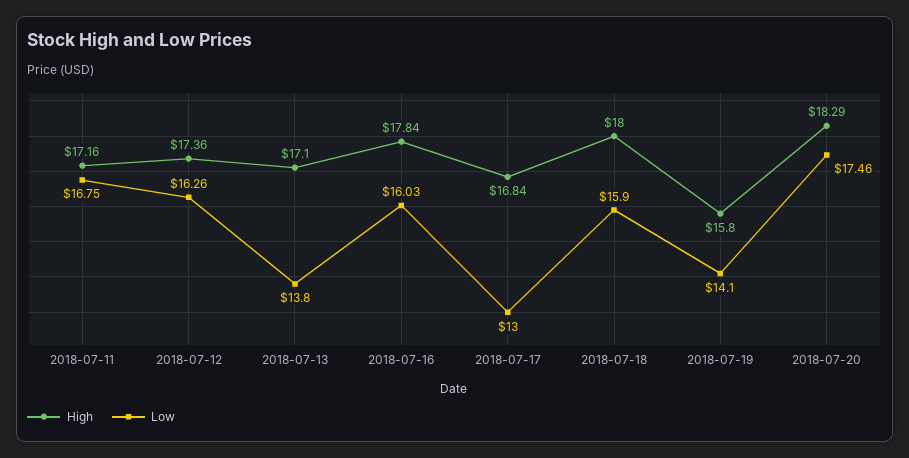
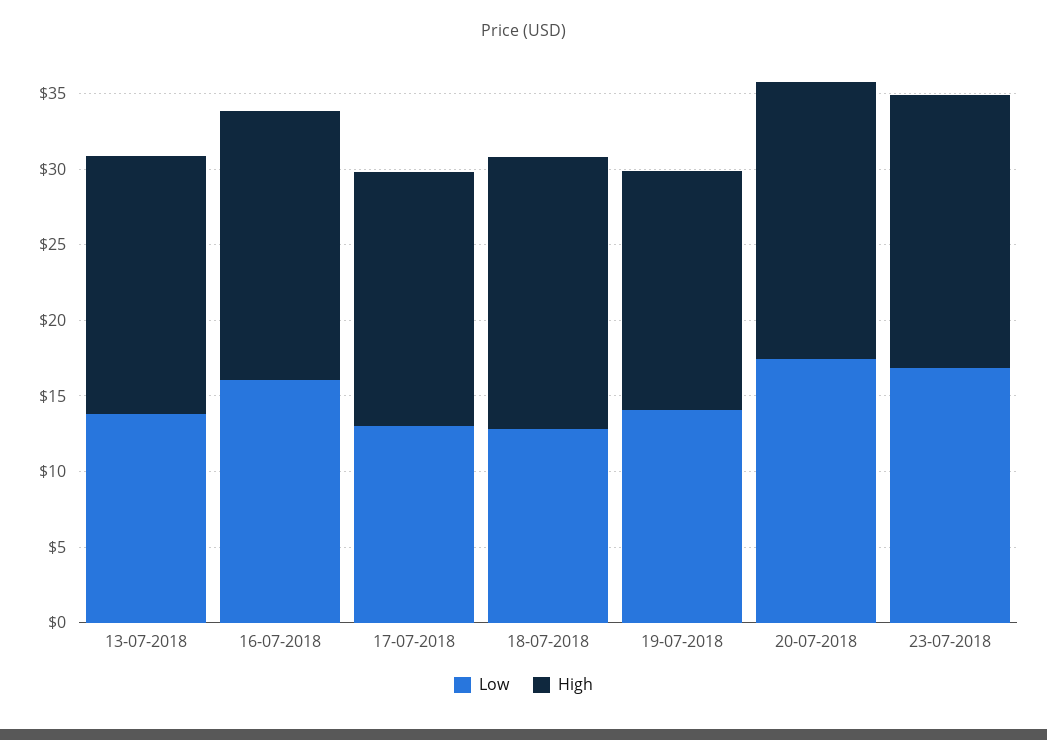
High, 2018-07-11: 17.16 -> none
Low, 2018-07-11: 16.75 -> none
High, 2018-07-12: 17.36 -> none
Low, 2018-07-12: 16.26 -> none
Low, 2018-07-18: 15.9 -> 13
Low, 23-07-2018: none -> 17
High, 23-07-2018: none -> 18

